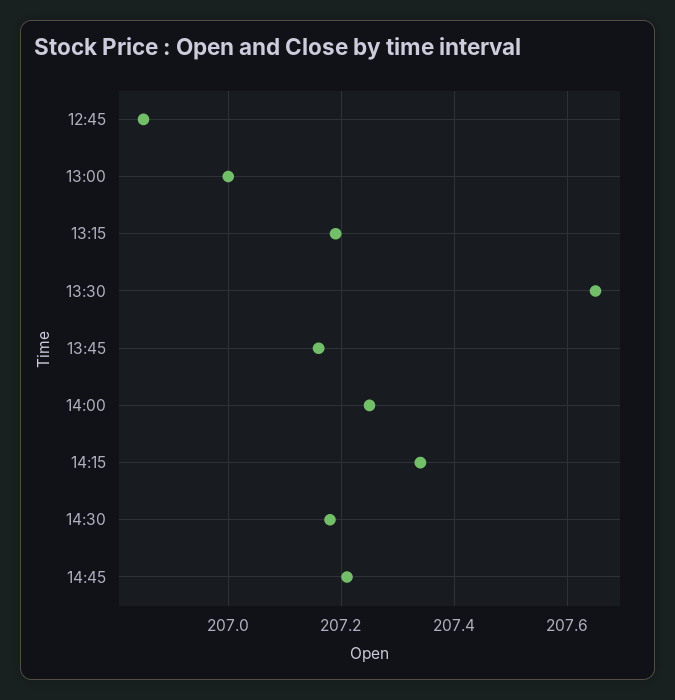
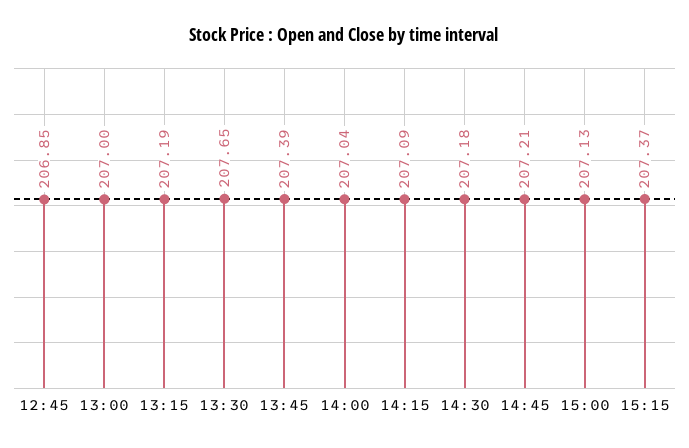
13:45: 207.15 -> 207.39
14:00: 207.25 -> 207.04
14:15: 207.35 -> 207.09
15:00: none -> 207.13
15:15: none -> 207.37

